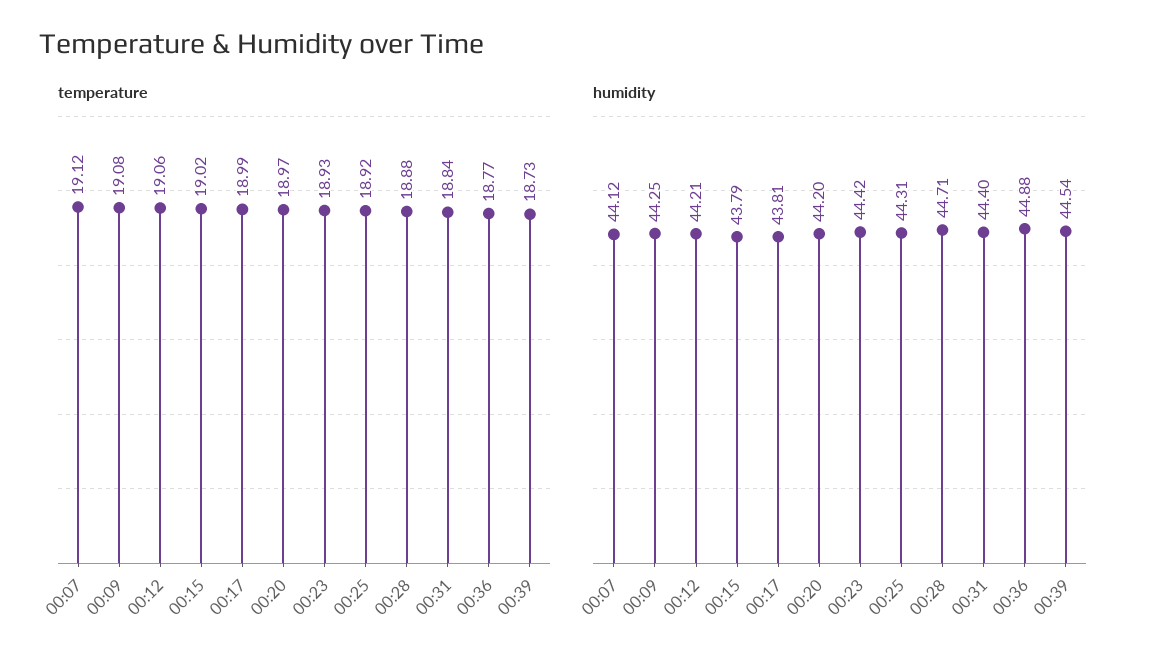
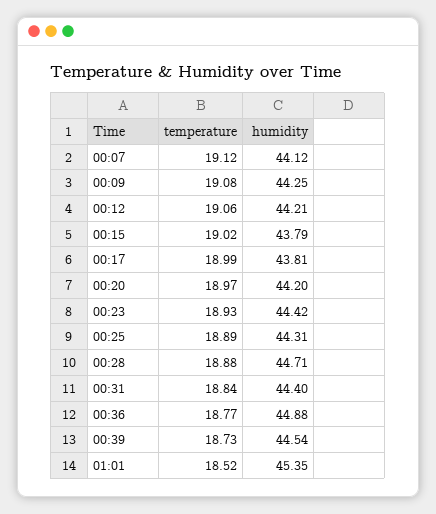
temperature, 00:25: 18.92 -> 18.89
temperature, 01:01: none -> 18.52
humidity, 01:01: none -> 45.35

